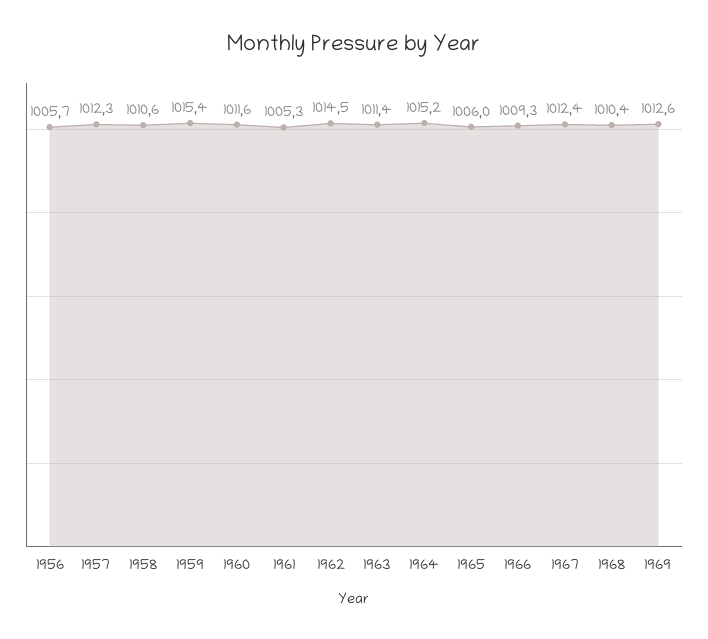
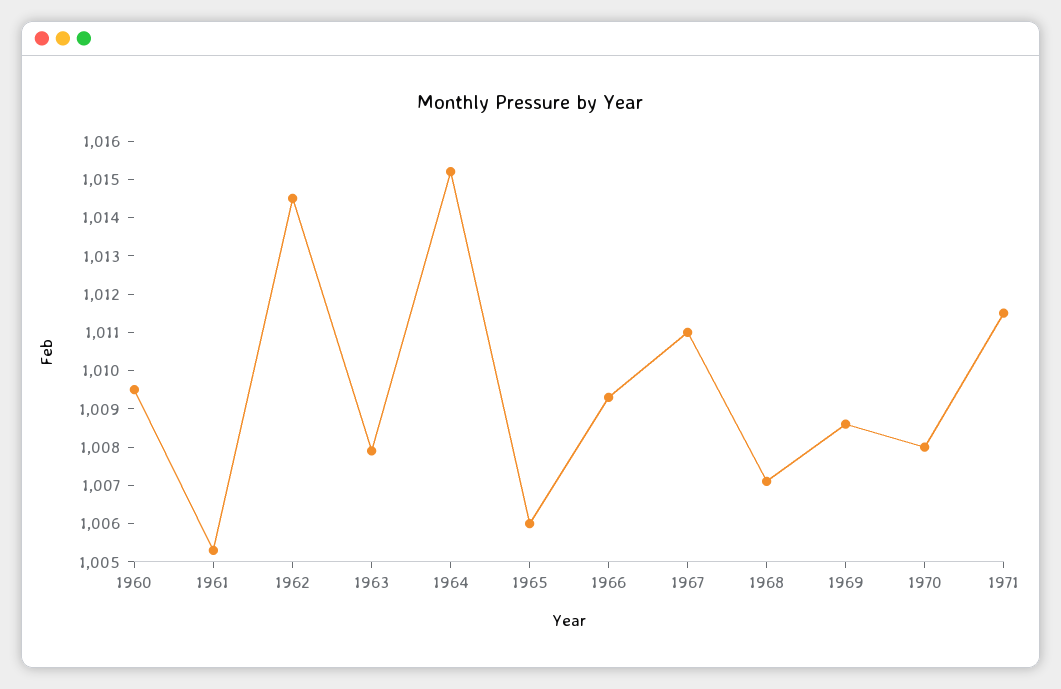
1956: 1005.7 -> none
1957: 1012.3 -> none
1958: 1010.6 -> none
1959: 1015.4 -> none
1960: 1011.6 -> 1009.5
1963: 1011.4 -> 1008
1967: 1012.4 -> 1011
1968: 1010.4 -> 1007
1969: 1012.6 -> 1008.5
1970: none -> 1008
1971: none -> 1011.5

